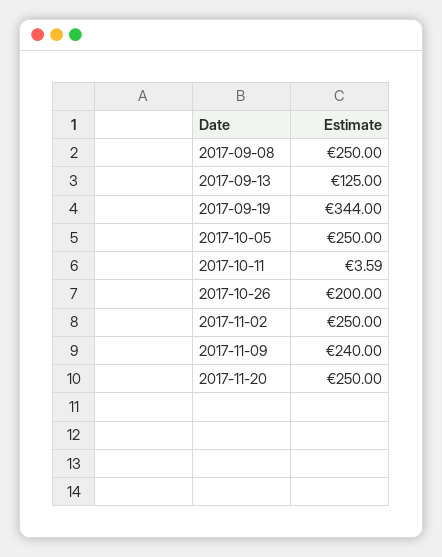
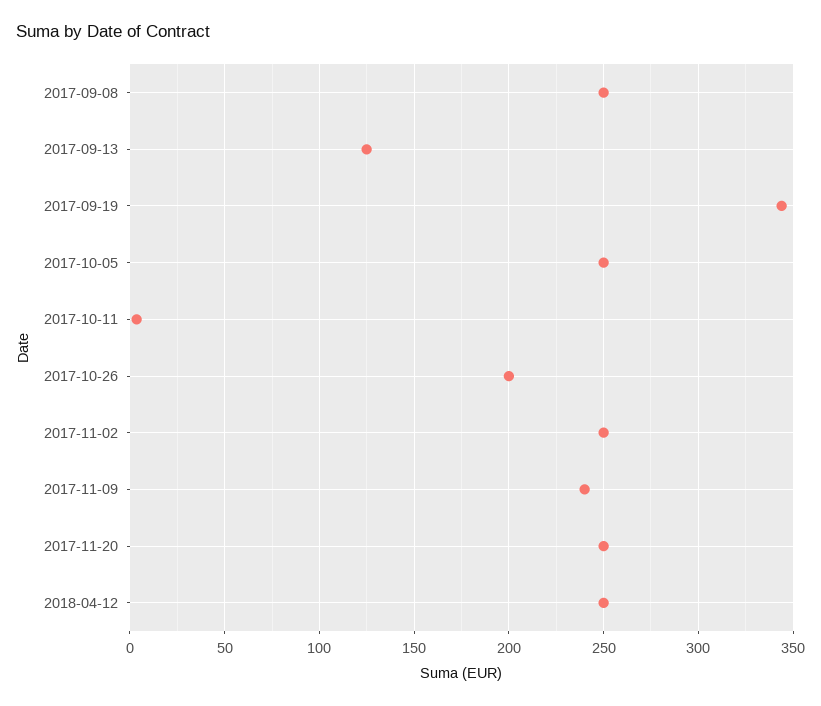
2018-04-12: none -> 250

